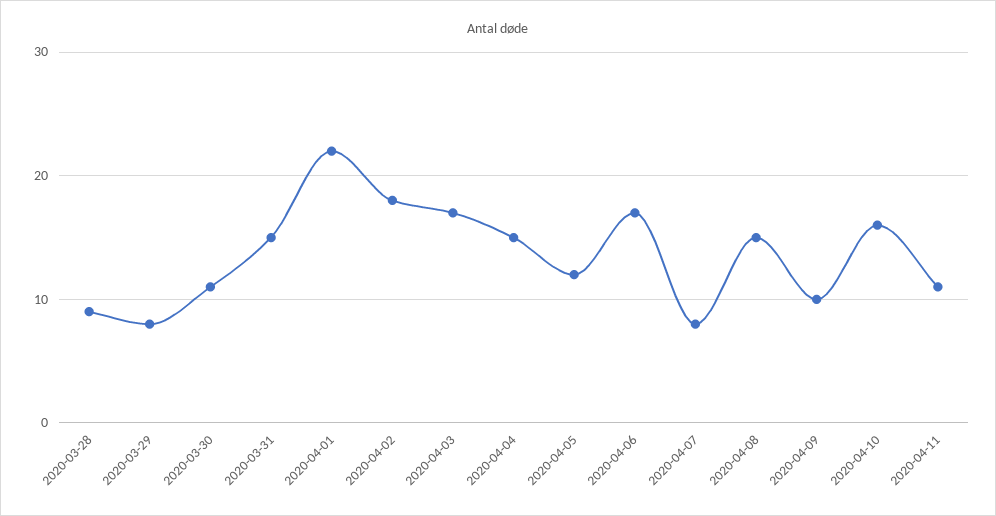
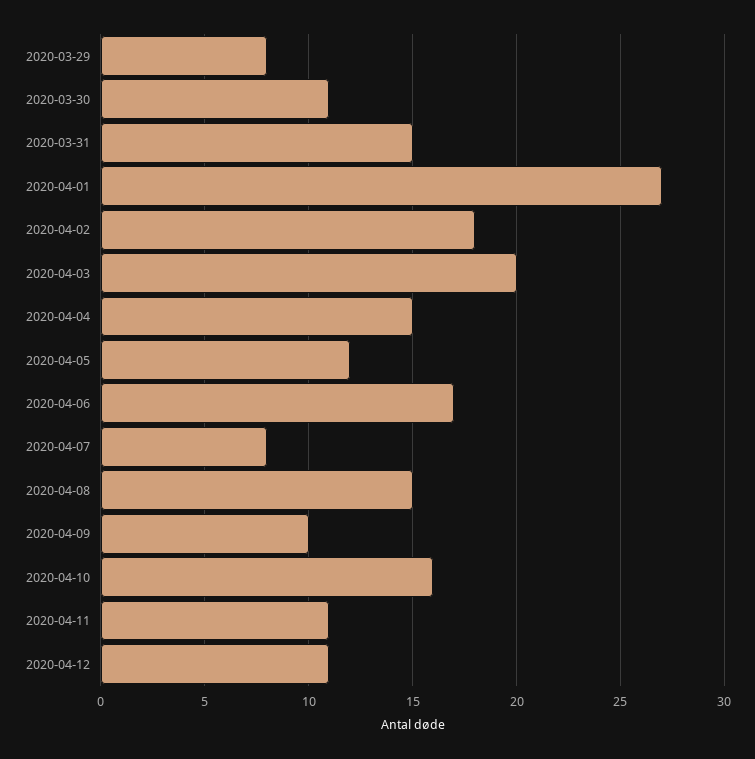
2020-03-28: 9 -> none
2020-04-01: 22 -> 27
2020-04-03: 17 -> 20
2020-04-12: none -> 11

